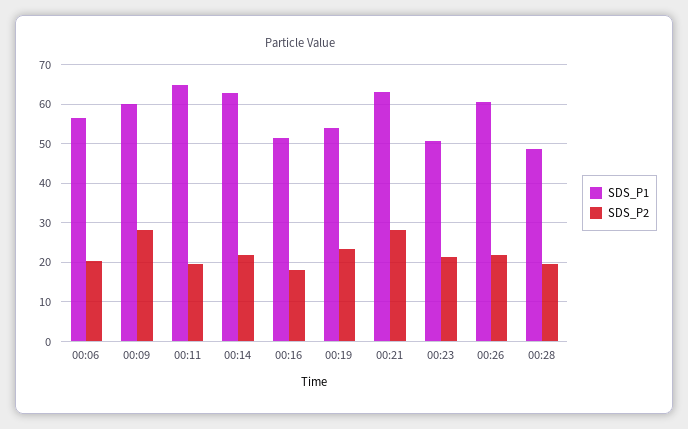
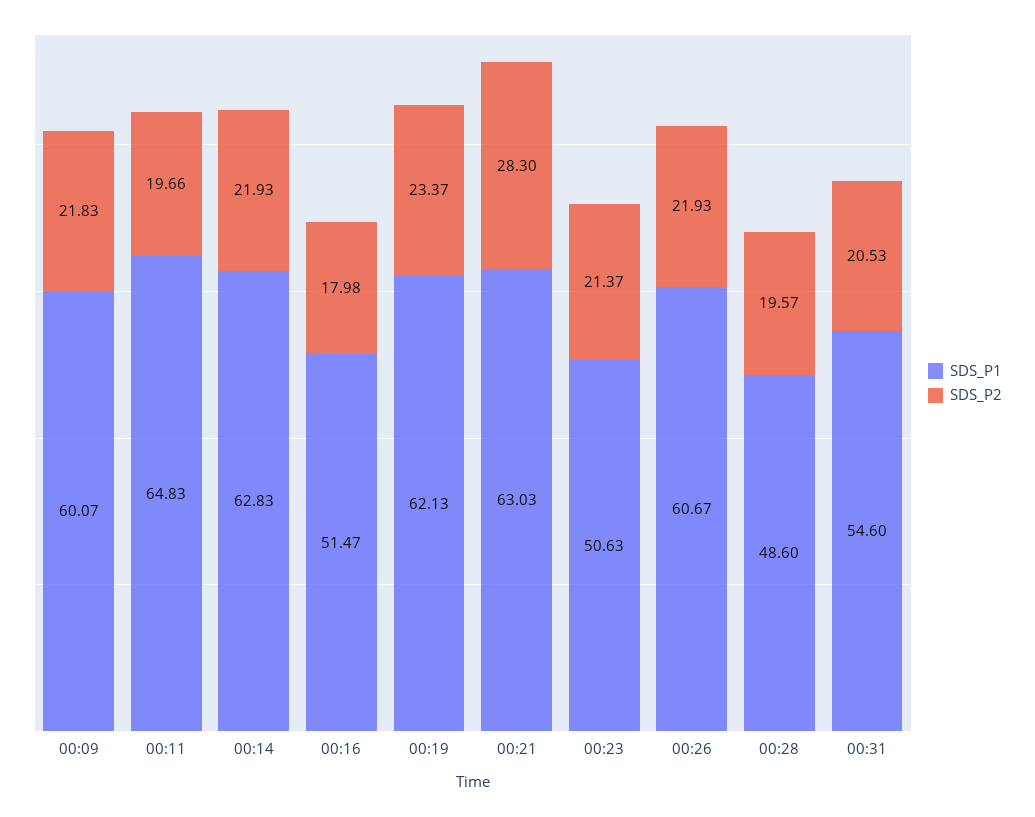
SDS_P1, 00:06: 56 -> none
SDS_P2, 00:06: 20 -> none
SDS_P2, 00:09: 28 -> 21.83
SDS_P1, 00:19: 54 -> 62.13
SDS_P1, 00:31: none -> 54.6
SDS_P2, 00:31: none -> 20.53

